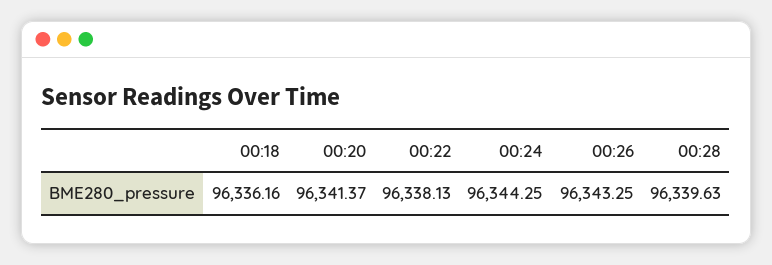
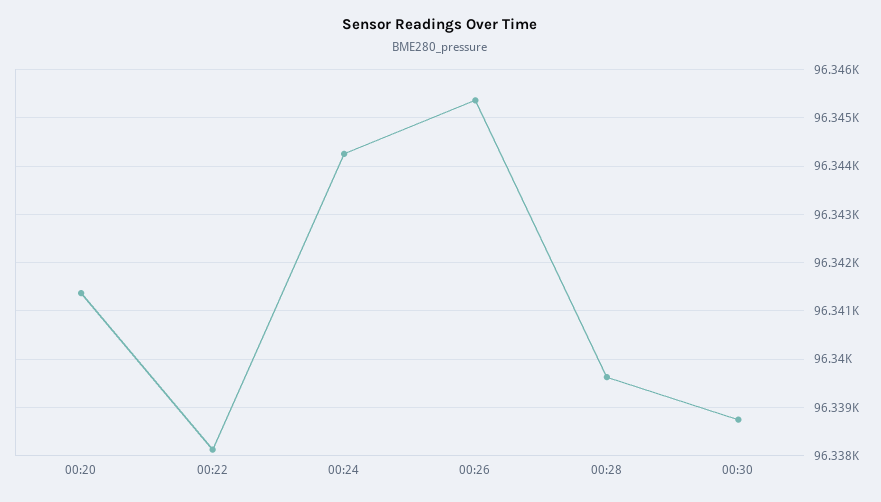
00:18: 96336.16 -> none
00:26: 96343.25 -> 96345.4
00:30: none -> 96338.8

